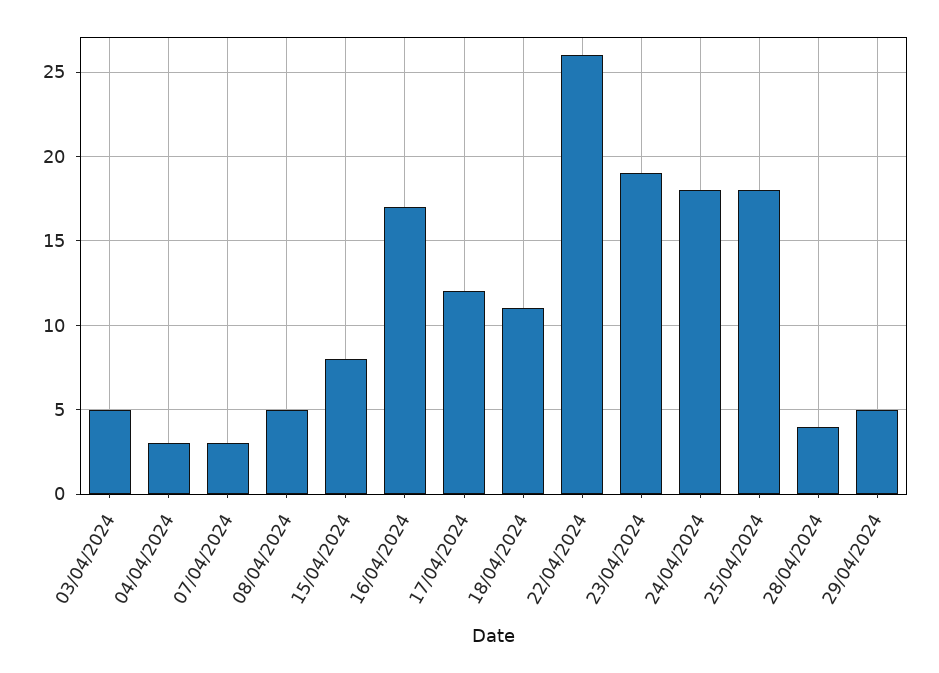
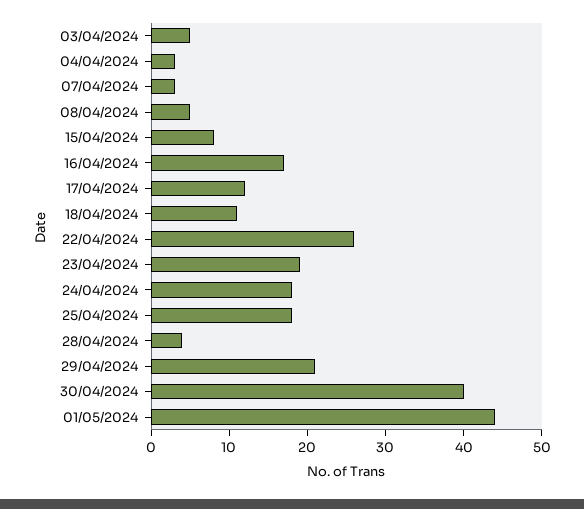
29/04/2024: 5 -> 20
30/04/2024: none -> 40
01/05/2024: none -> 45

